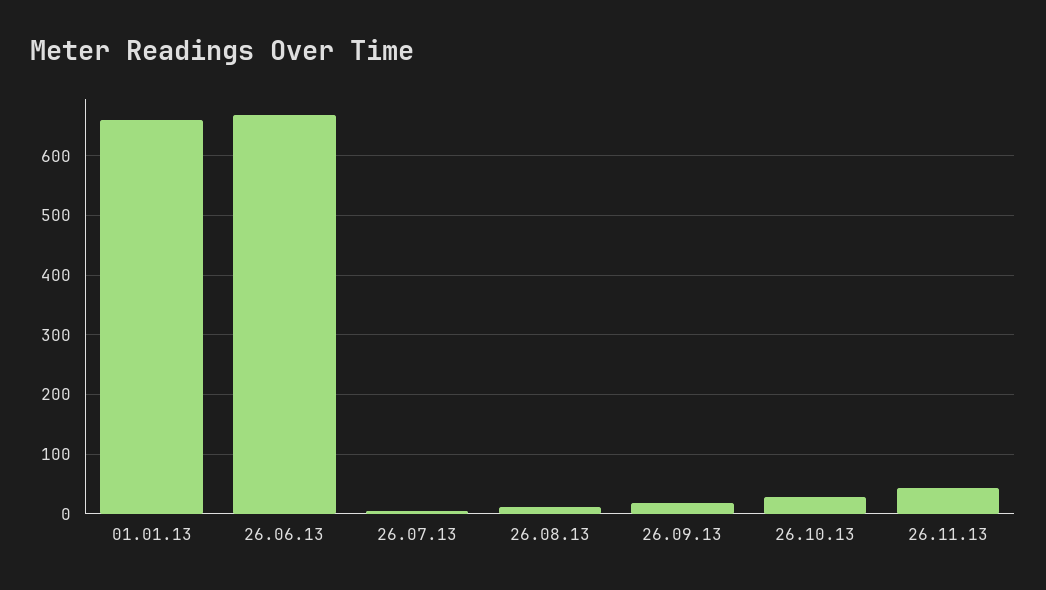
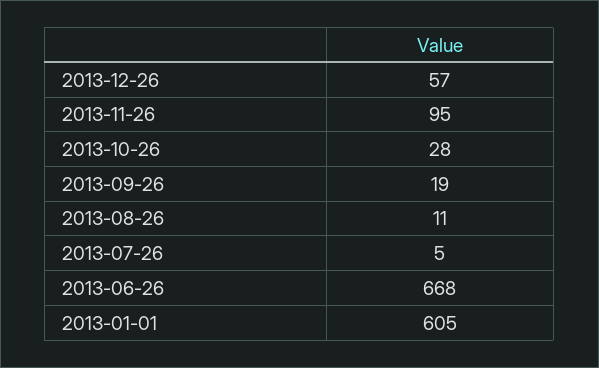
01.01.13: 660 -> 605
26.11.13: 40 -> 95
2013-12-26: none -> 57

